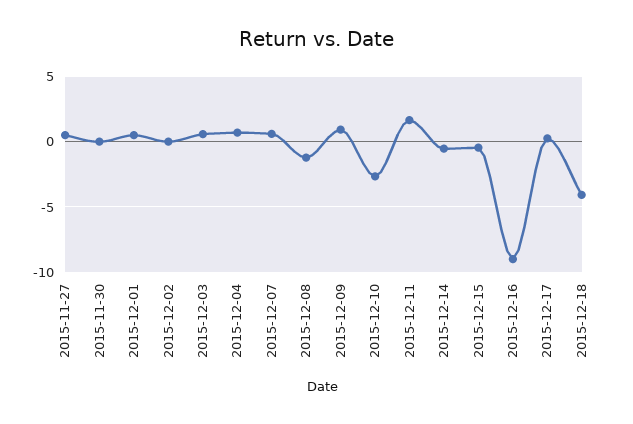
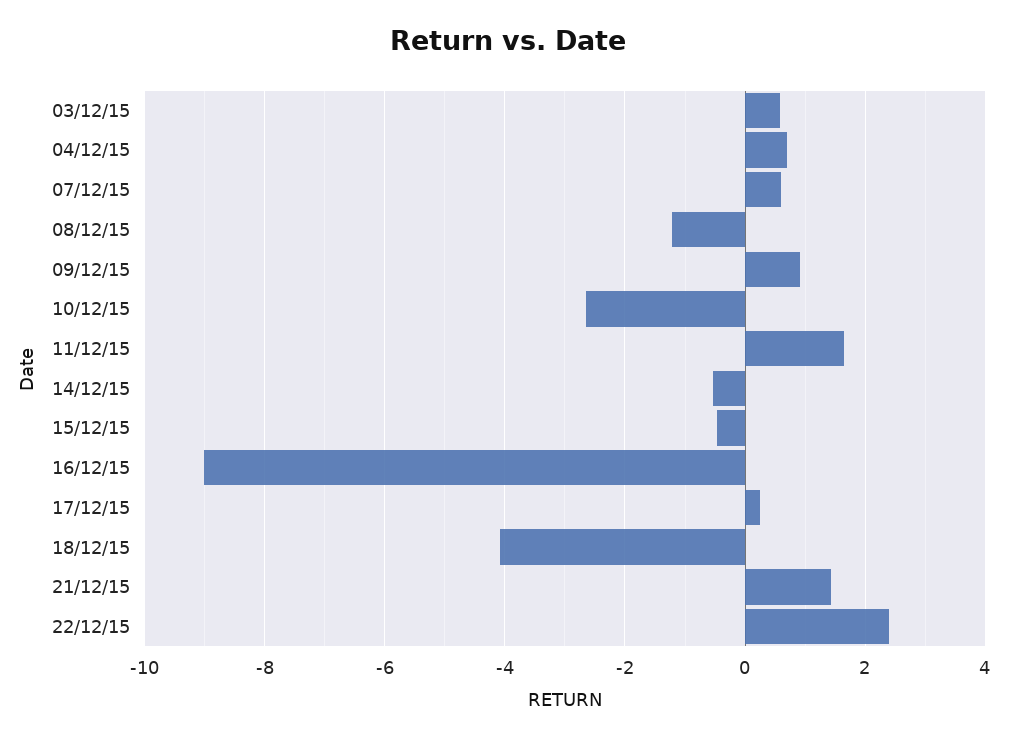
2015-11-27: 0.5 -> none
2015-11-30: 0 -> none
2015-12-01: 0.5 -> none
2015-12-02: 0 -> none
21/12/15: none -> 1.4
22/12/15: none -> 2.4

